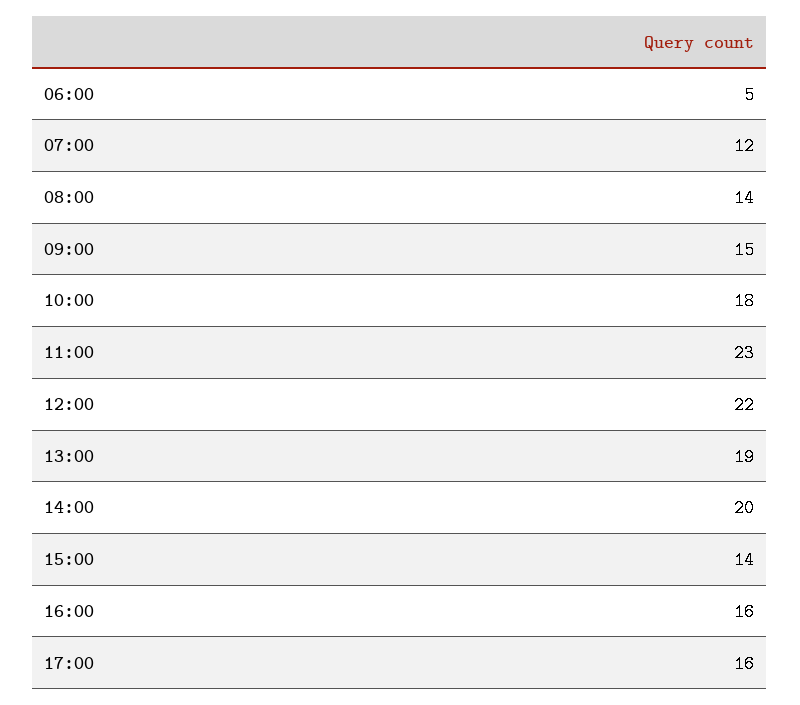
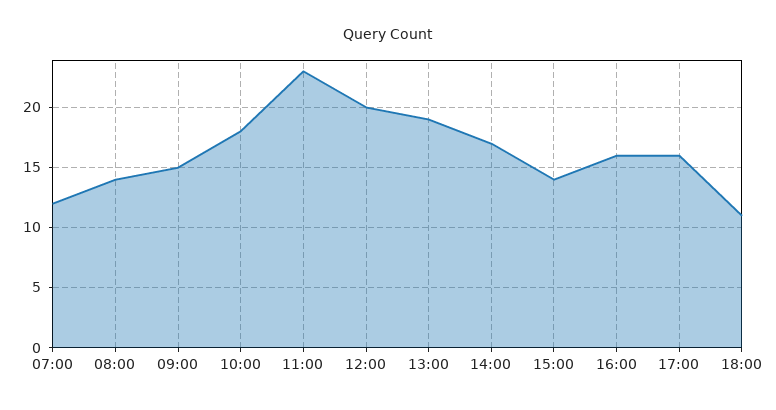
06:00: 5 -> none
12:00: 22 -> 20
14:00: 20 -> 17
18:00: none -> 11

